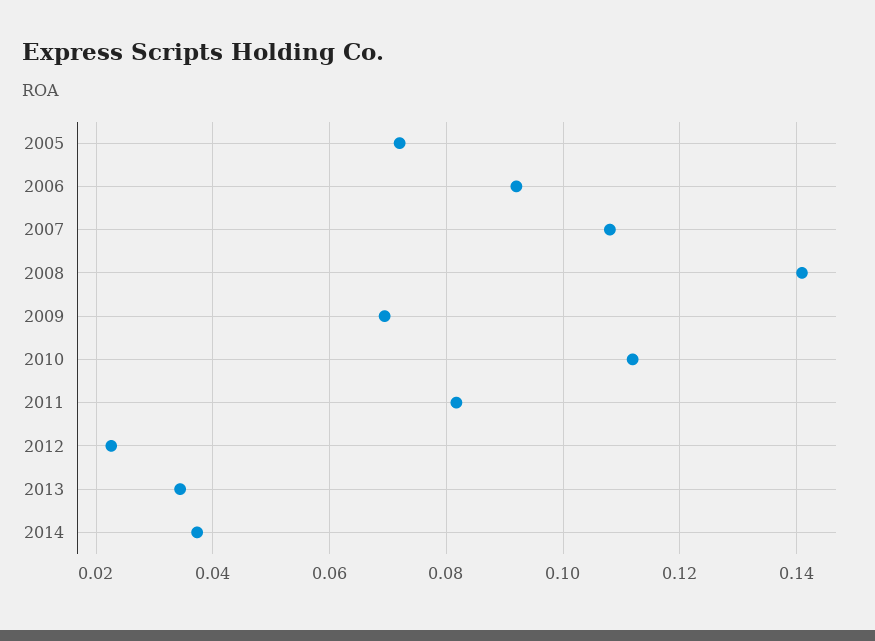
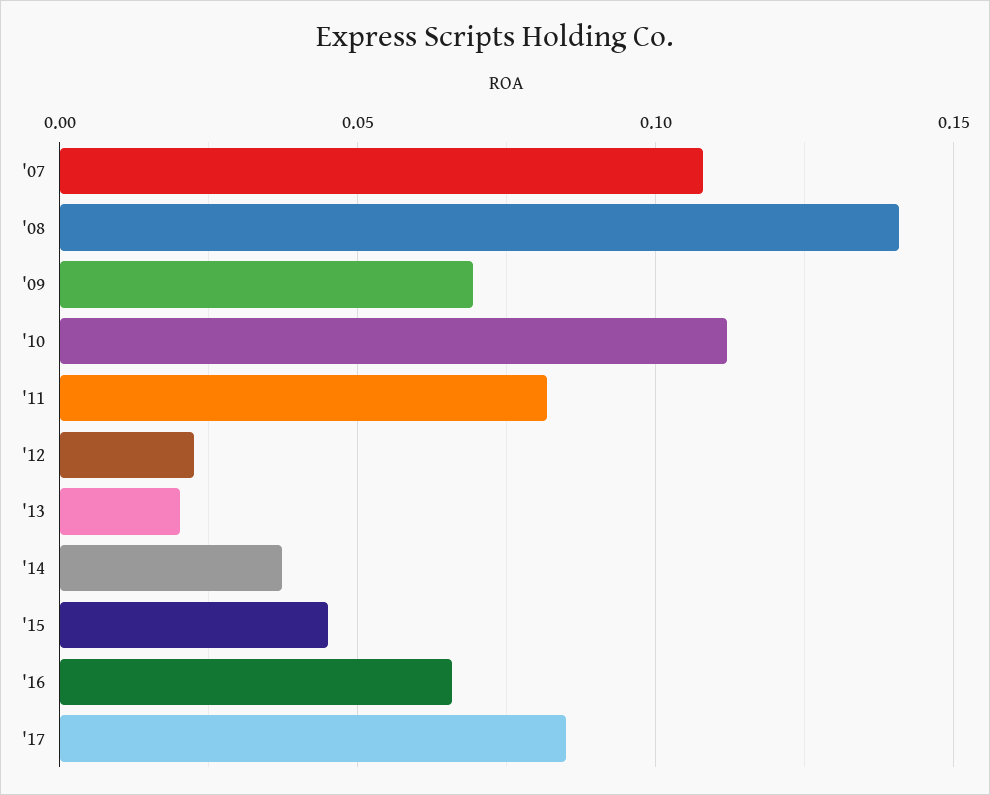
2005: 0.072 -> none
2006: 0.092 -> none
2013: 0.034 -> 0.02
'15: none -> 0.045
'16: none -> 0.065
'17: none -> 0.085

